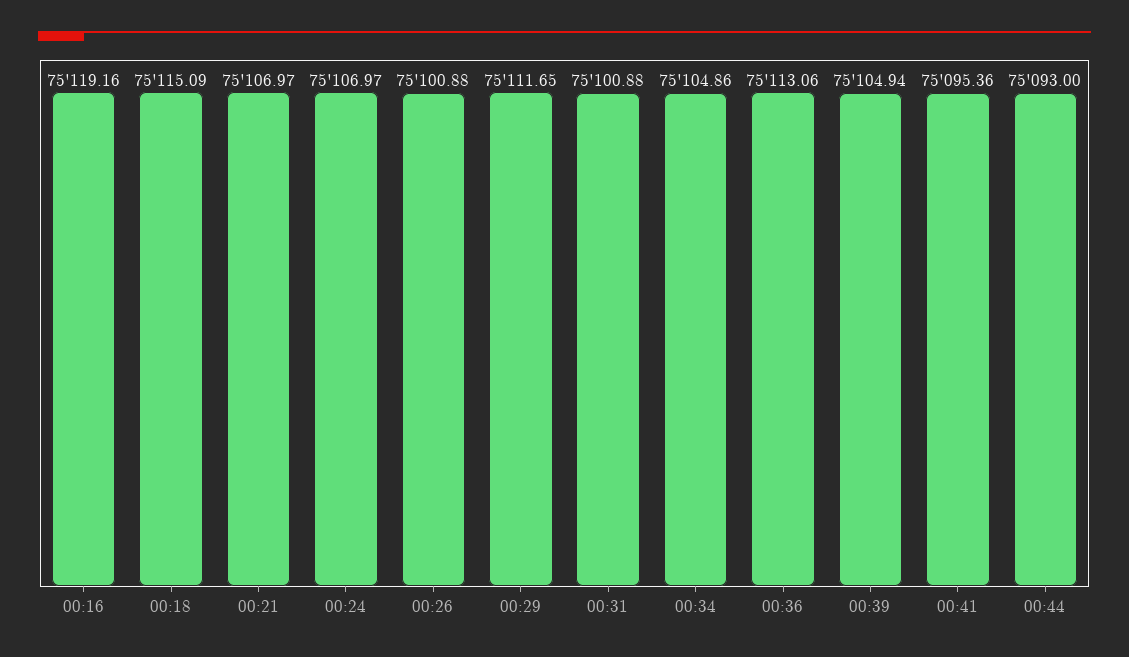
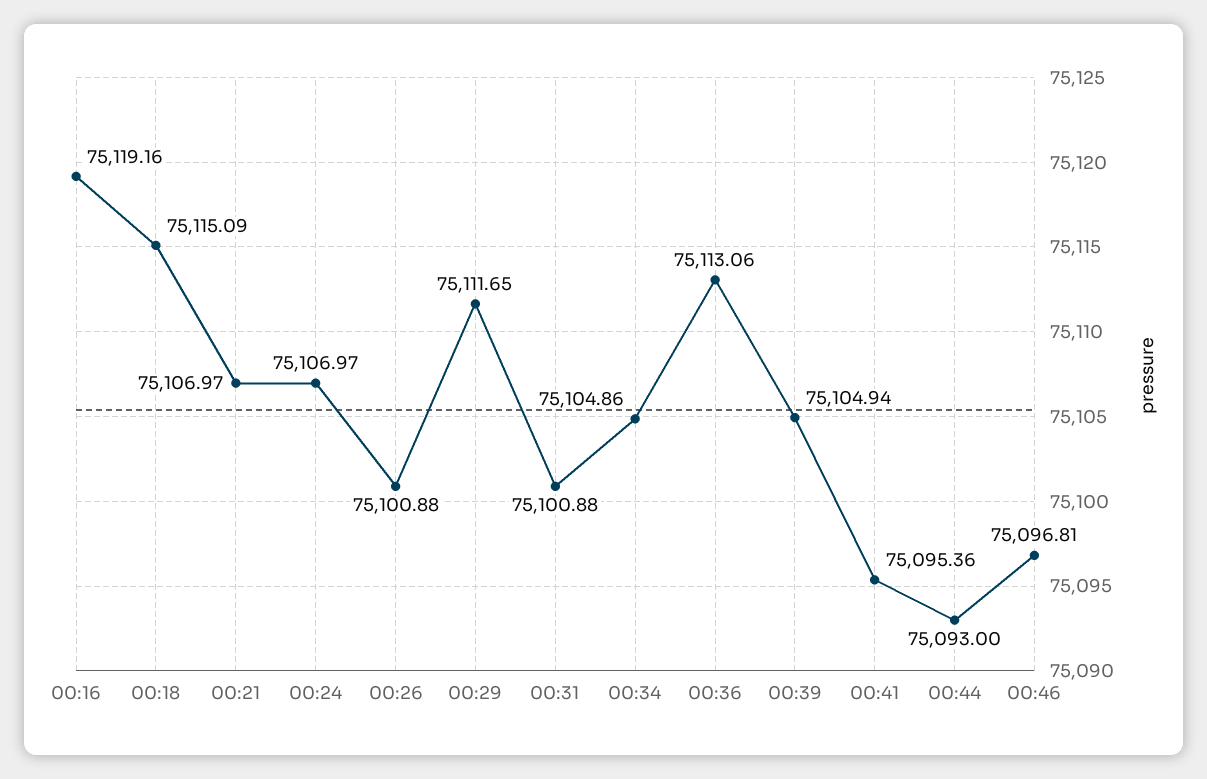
00:46: none -> 75096.81

